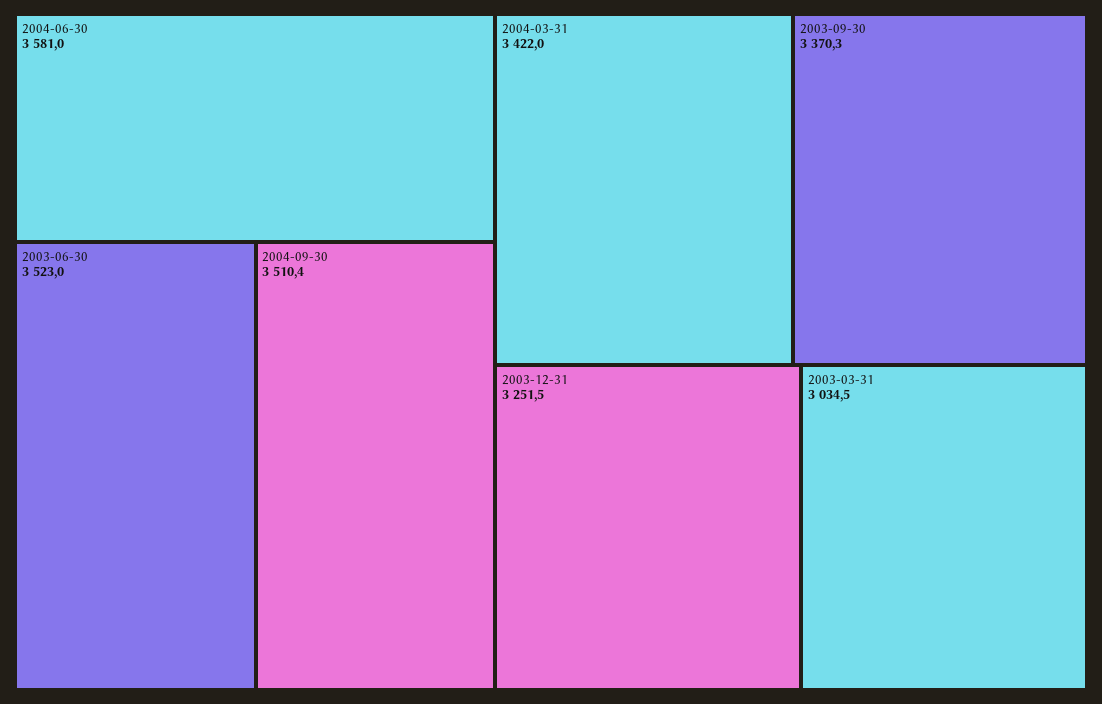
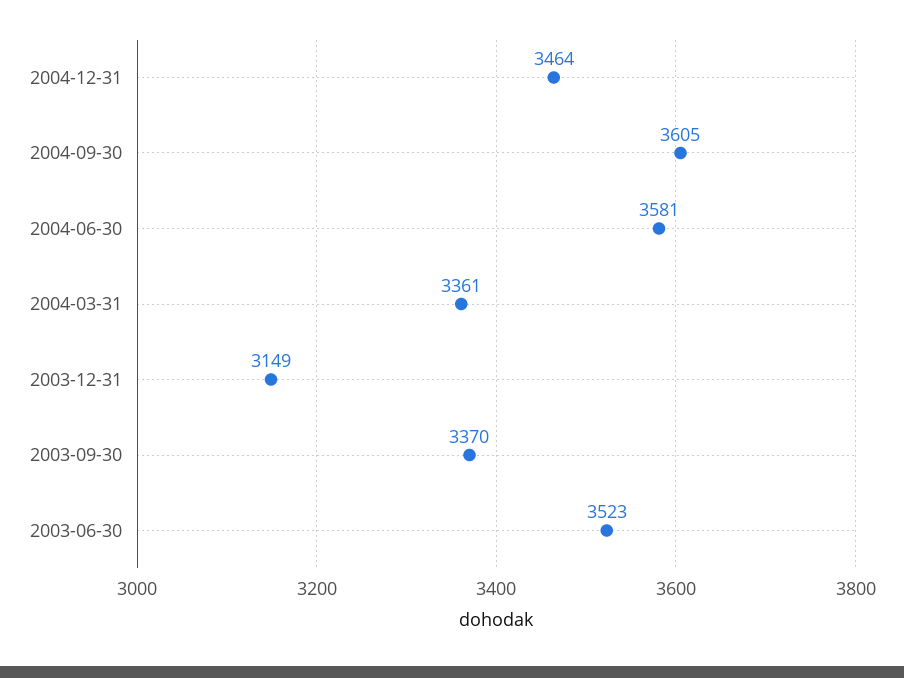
2004-09-30: 3510.4 -> 3605
2004-03-31: 3422 -> 3361
2003-12-31: 3251.5 -> 3149
2003-03-31: 3034.5 -> none
2004-12-31: none -> 3464

